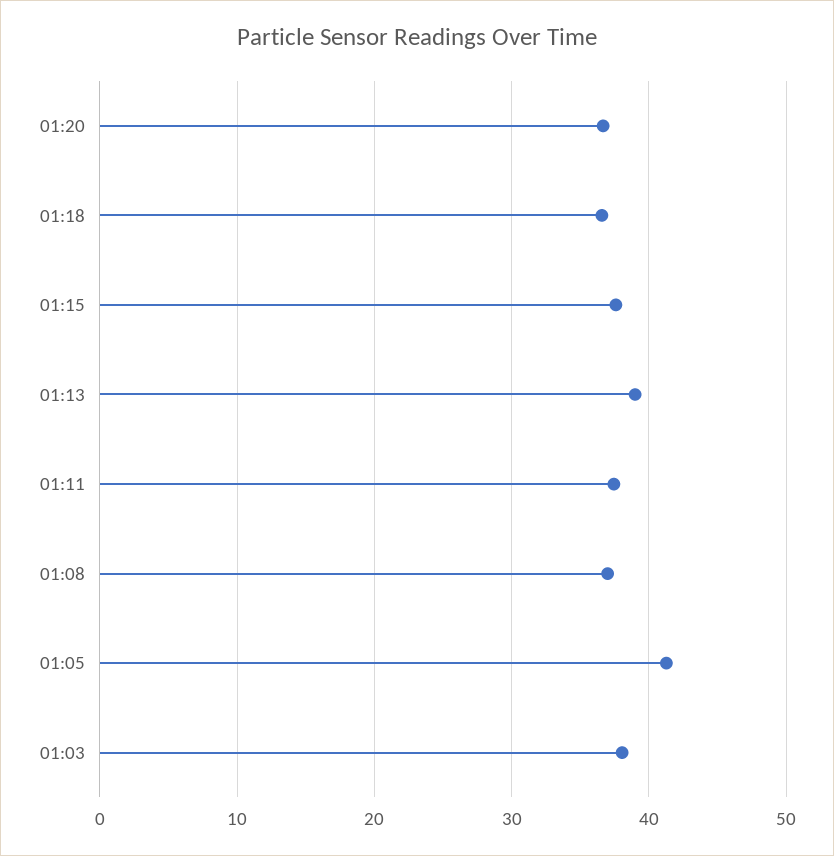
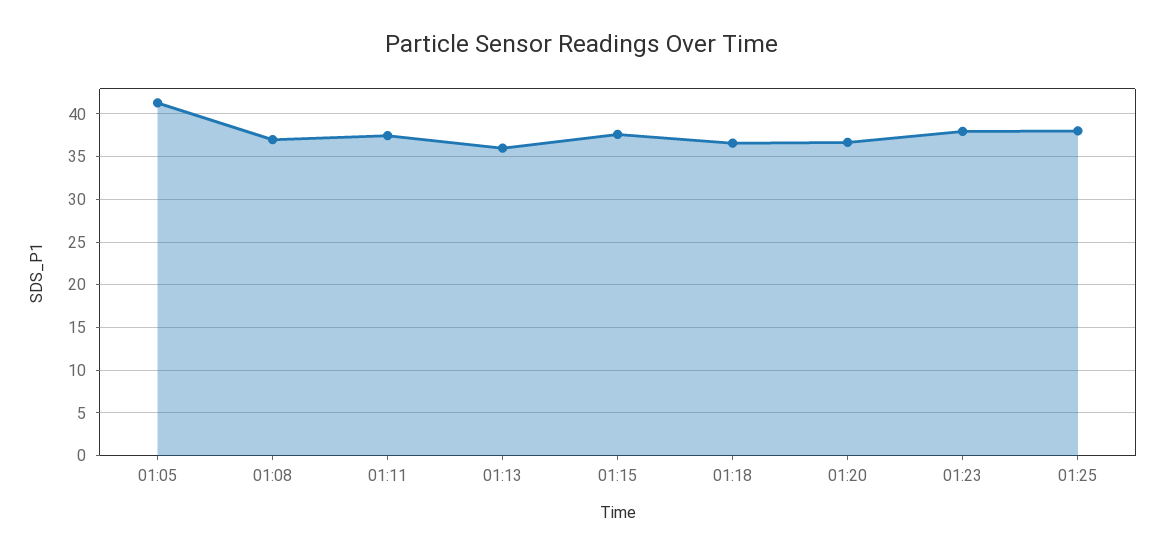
01:13: 39 -> 36
01:03: 38 -> none
01:23: none -> 38
01:25: none -> 38

